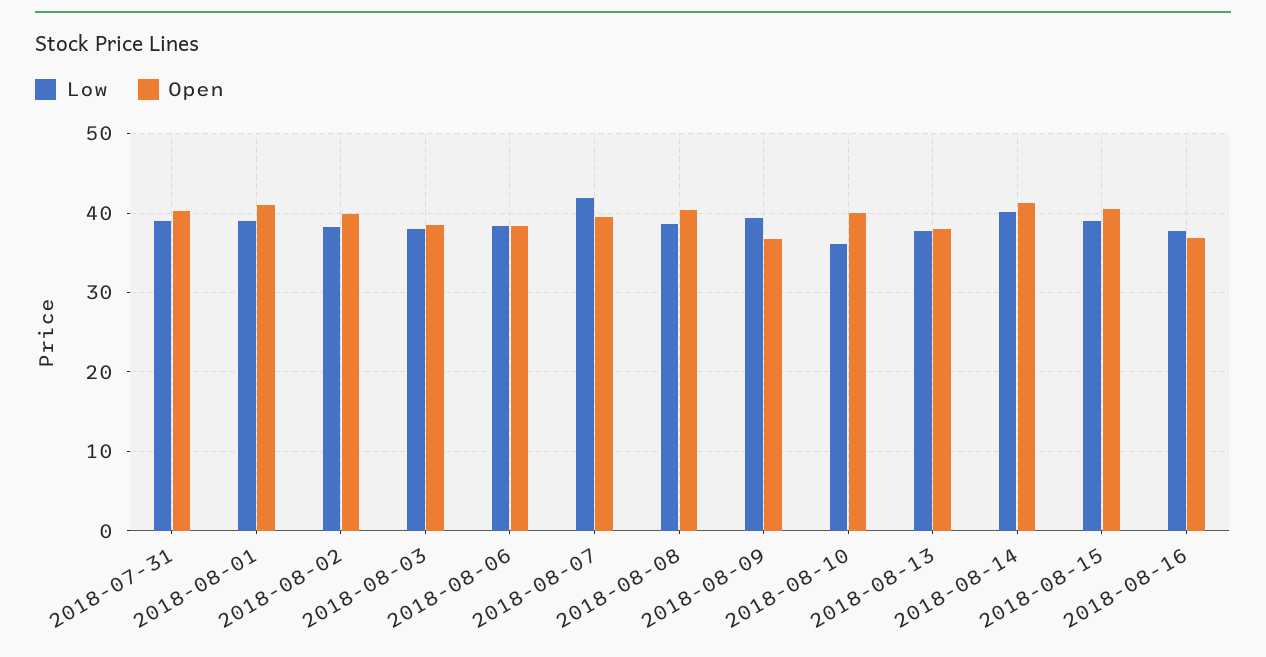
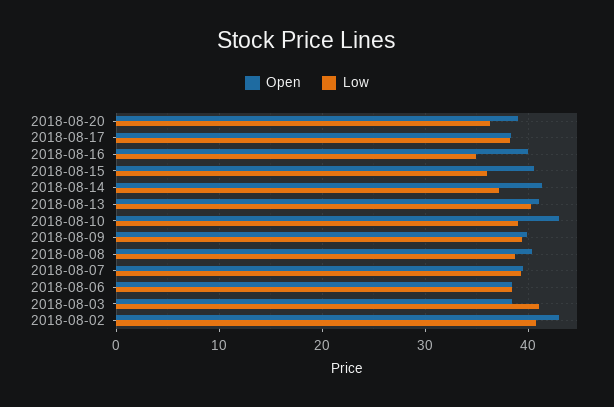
Low, 2018-07-31: 39 -> none
Open, 2018-07-31: 40 -> none
Low, 2018-08-01: 39 -> none
Open, 2018-08-01: 41 -> none
Low, 2018-08-02: 38 -> 41
Open, 2018-08-02: 40 -> 43
Low, 2018-08-03: 38 -> 41
Low, 2018-08-07: 42 -> 39
Open, 2018-08-09: 37 -> 40
Low, 2018-08-10: 36 -> 39
Open, 2018-08-10: 40 -> 43
Low, 2018-08-13: 38 -> 40
Open, 2018-08-13: 38 -> 41
Low, 2018-08-14: 40 -> 37
Low, 2018-08-15: 39 -> 36
Low, 2018-08-16: 38 -> 35
Open, 2018-08-16: 37 -> 40
Open, 2018-08-20: none -> 39
Low, 2018-08-20: none -> 36
Open, 2018-08-17: none -> 38
Low, 2018-08-17: none -> 38

